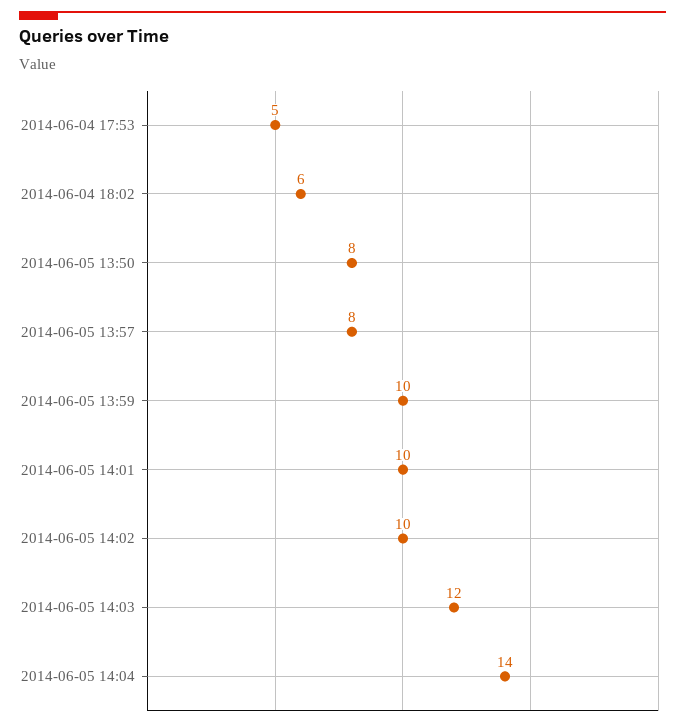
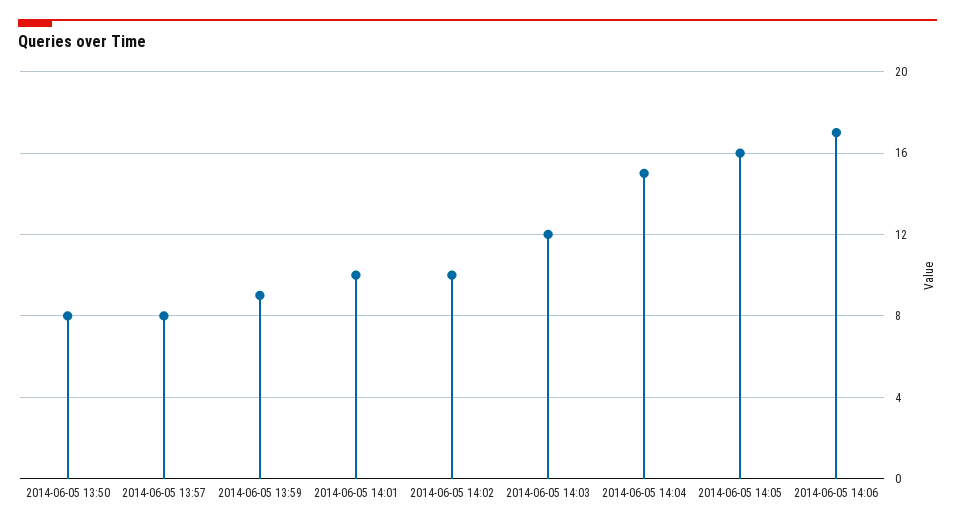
2014-06-04 17:53: 5 -> none
2014-06-04 18:02: 6 -> none
2014-06-05 13:59: 10 -> 9
2014-06-05 14:04: 14 -> 15
2014-06-05 14:05: none -> 16
2014-06-05 14:06: none -> 17

